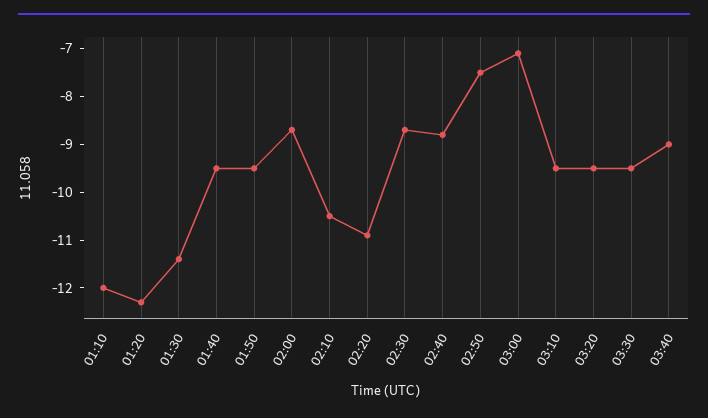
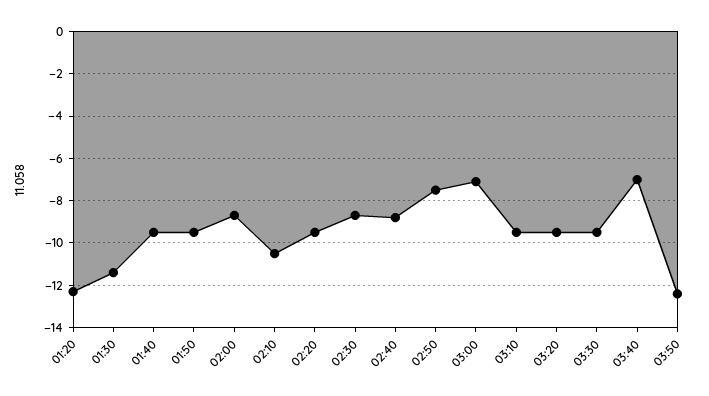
01:10: -12 -> none
02:20: -11 -> -9.5
03:40: -9 -> -7
03:50: none -> -12.5

